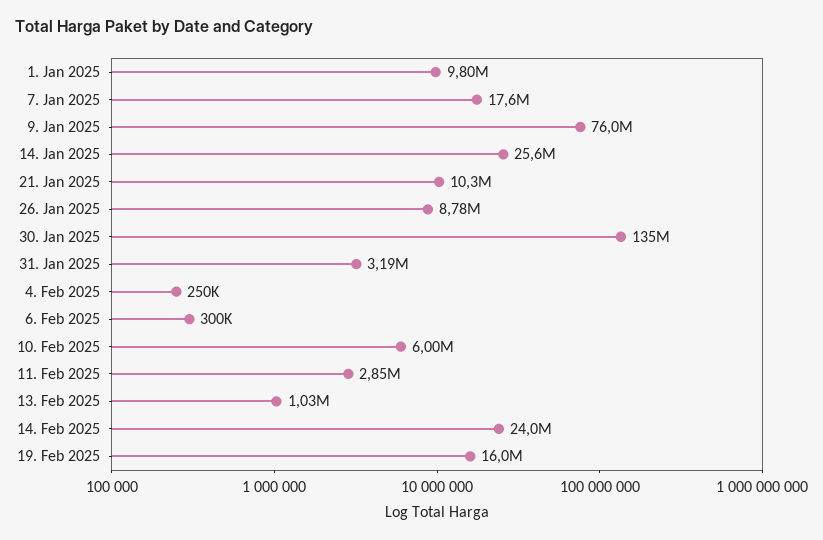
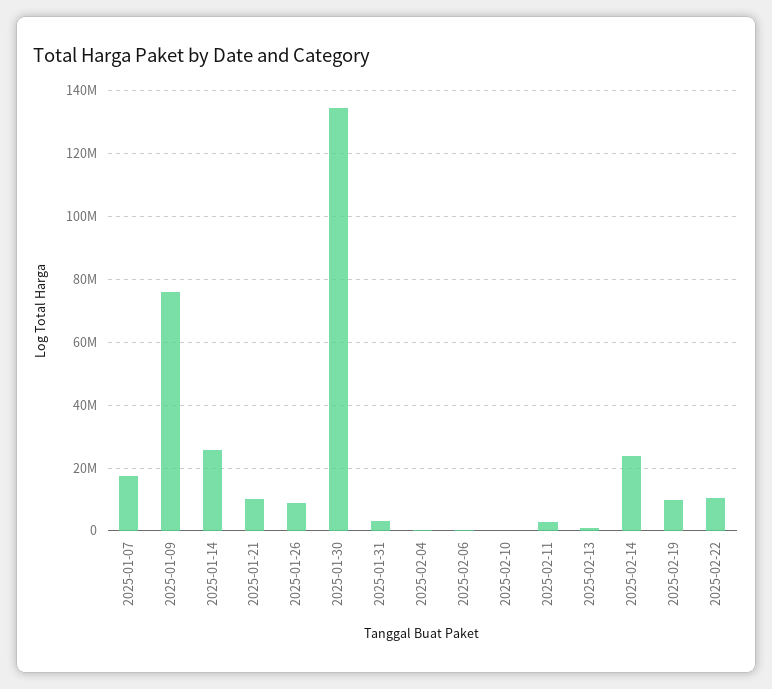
1. Jan 2025: 9800000 -> none
10. Feb 2025: 6000000 -> 0
19. Feb 2025: 16000000 -> 10000000
2025-02-22: none -> 10000000

